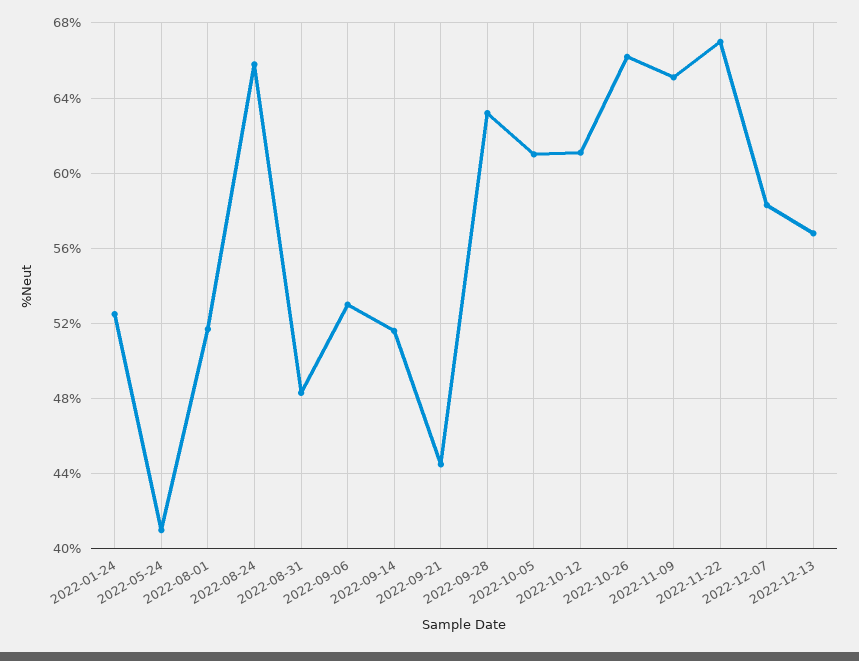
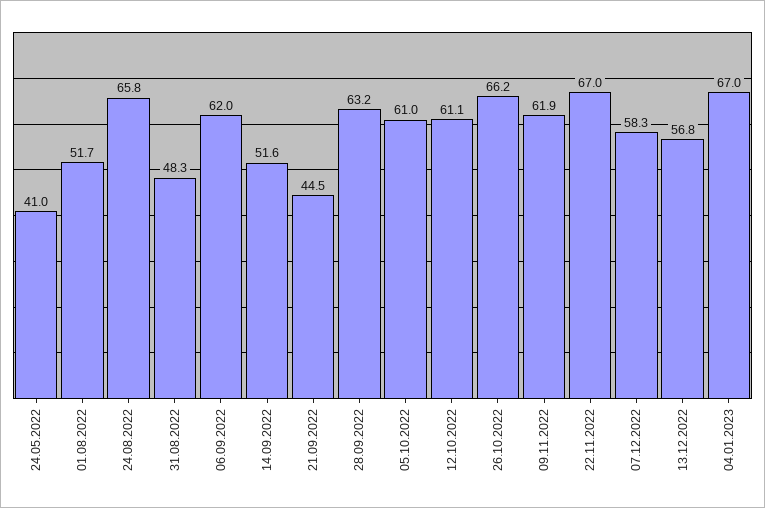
2022-01-24: 52.5 -> none
2022-09-06: 53 -> 62
2022-11-09: 65 -> 61.9
04.01.2023: none -> 67

